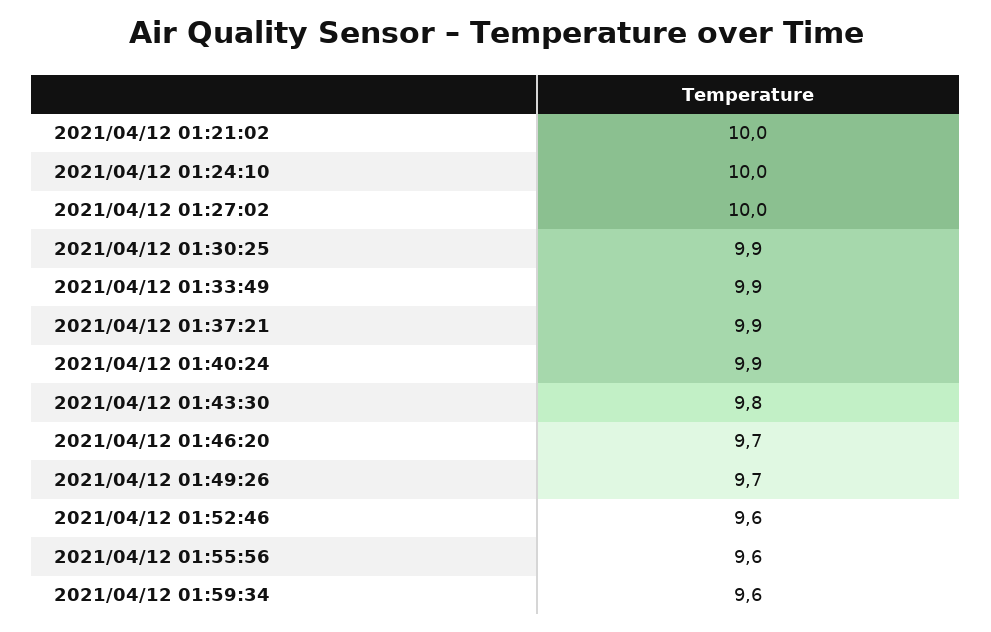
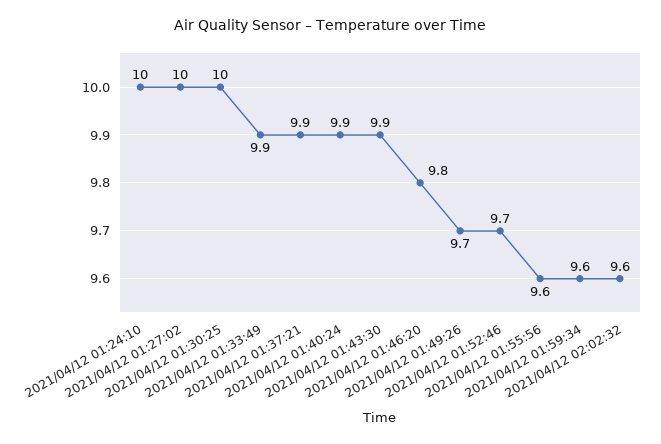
2021/04/12 01:21:02: 10 -> none
2021/04/12 01:30:25: 9.9 -> 10
2021/04/12 01:43:30: 9.8 -> 9.9
2021/04/12 01:46:20: 9.7 -> 9.8
2021/04/12 01:52:46: 9.6 -> 9.7
2021/04/12 02:02:32: none -> 9.6

